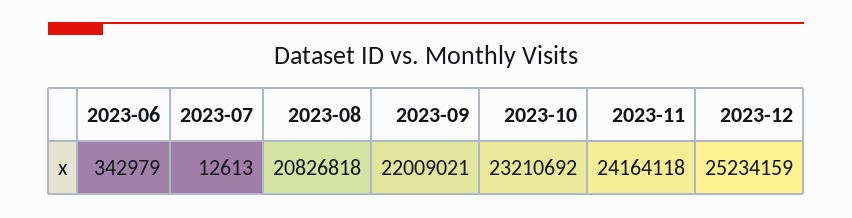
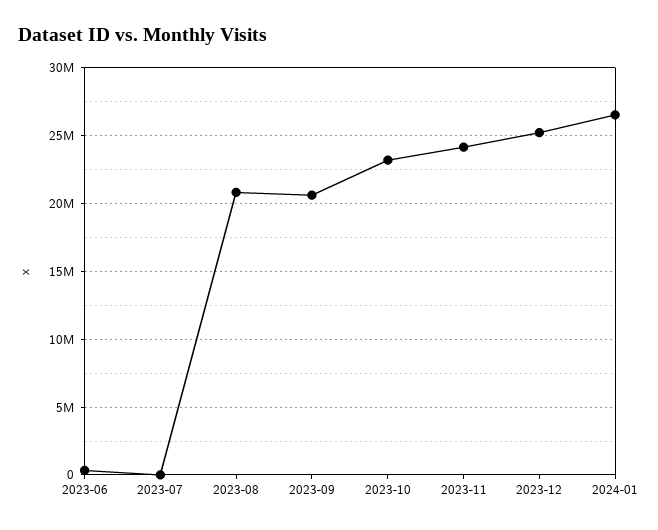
2023-09: 22009021 -> 20500000
2024-01: none -> 26500000

